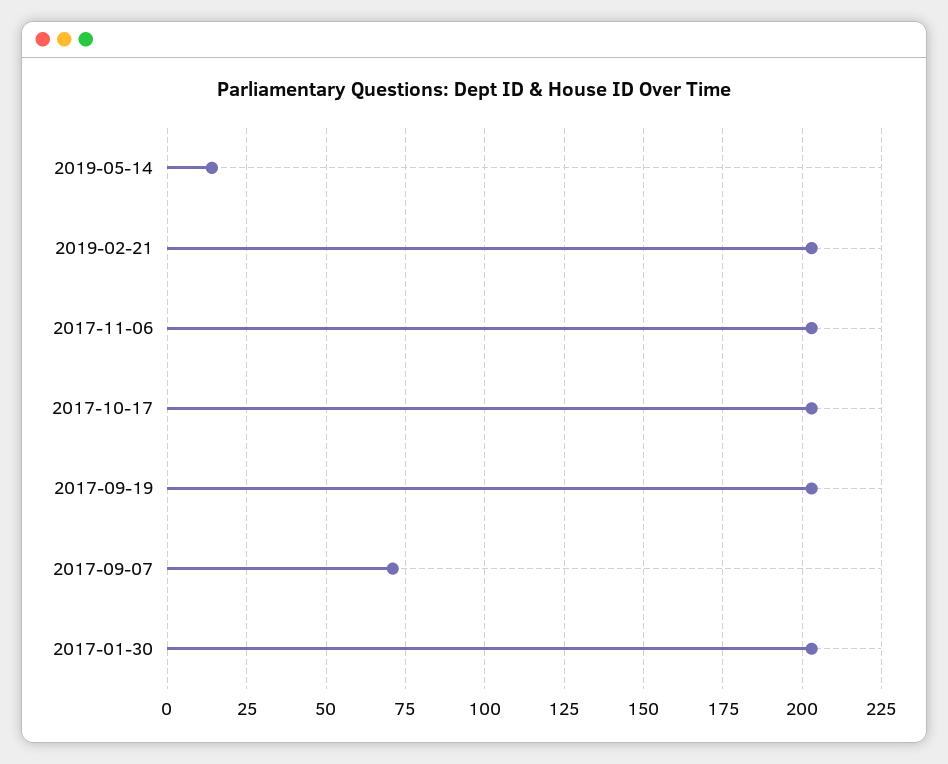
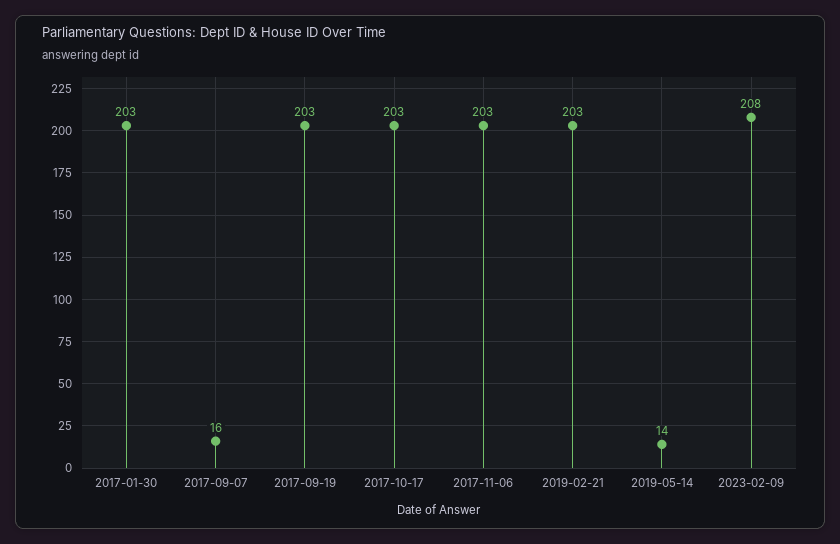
2017-09-07: 70 -> 16
2023-02-09: none -> 208

